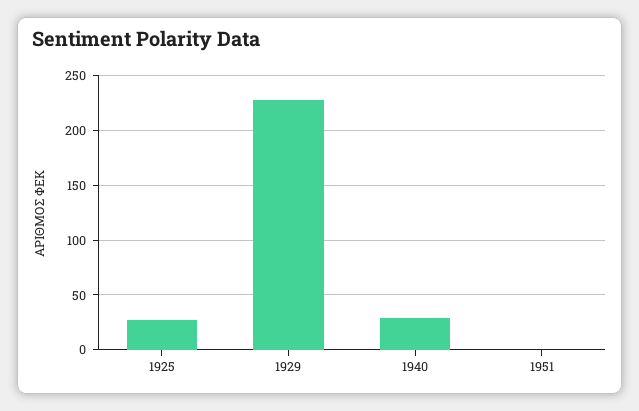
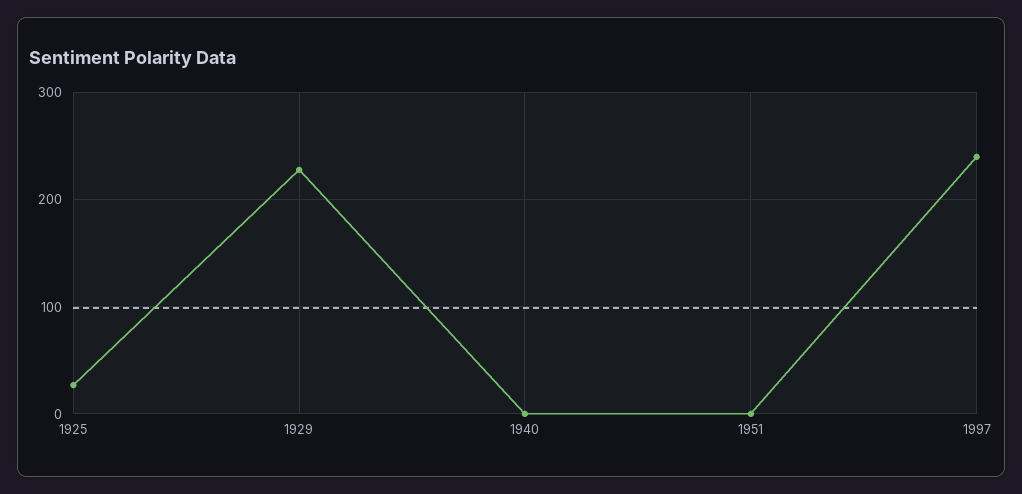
1940: 30 -> 0
1997: none -> 240

